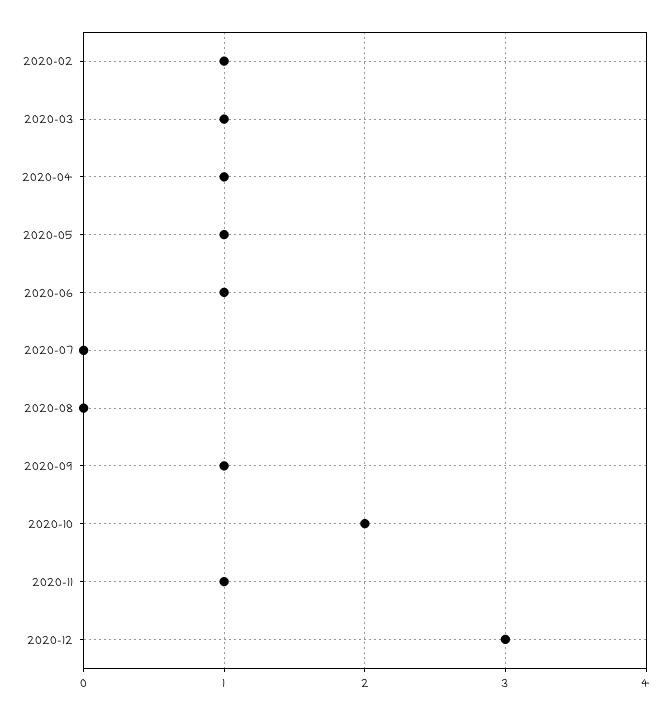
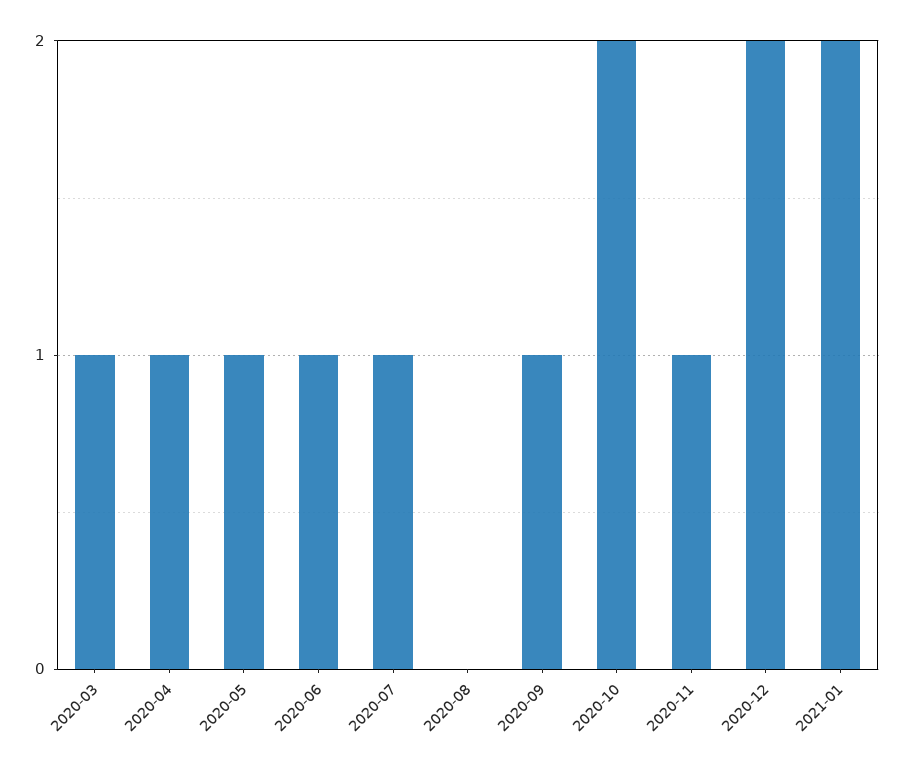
2020-02: 1 -> none
2020-07: 0 -> 1
2020-12: 3 -> 2
2021-01: none -> 2

